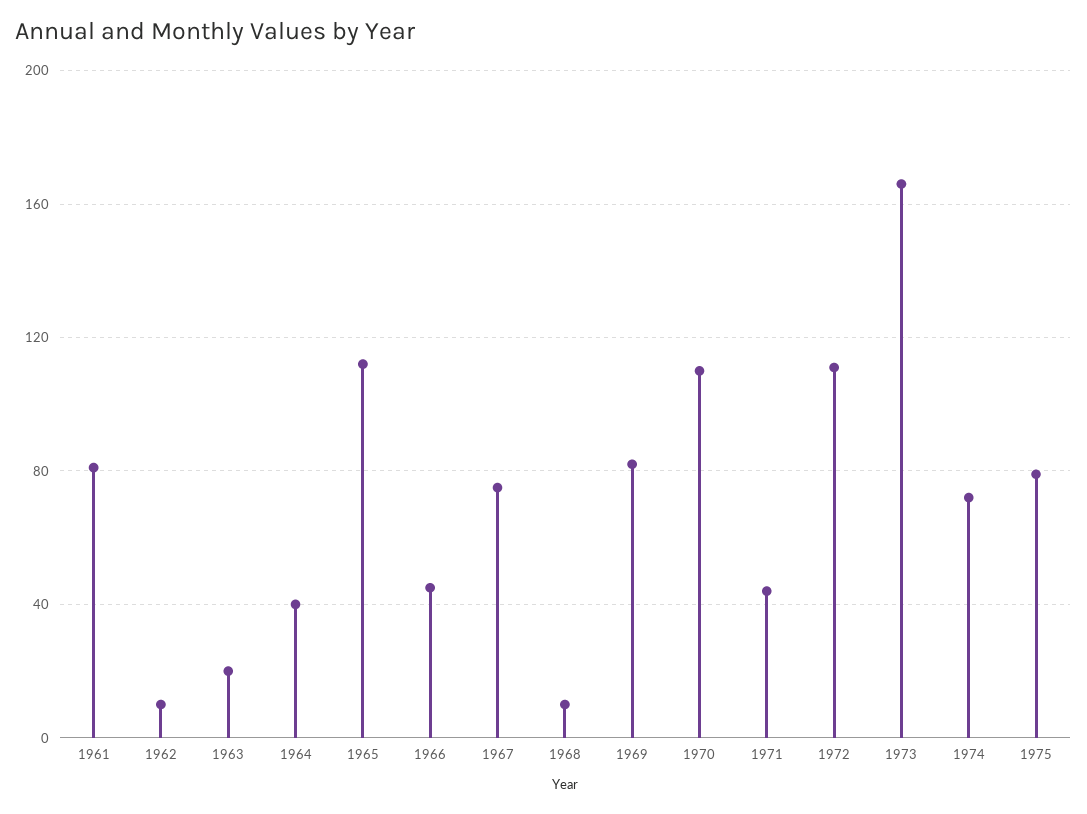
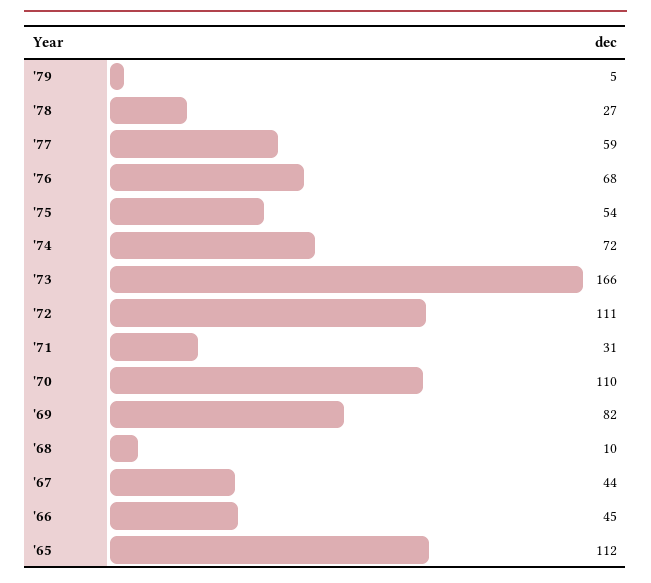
1961: 80 -> none
1962: 10 -> none
1963: 20 -> none
1964: 40 -> none
1967: 75 -> 44
1971: 45 -> 31
1975: 80 -> 54
'79: none -> 5
'78: none -> 27
'77: none -> 59
'76: none -> 68

